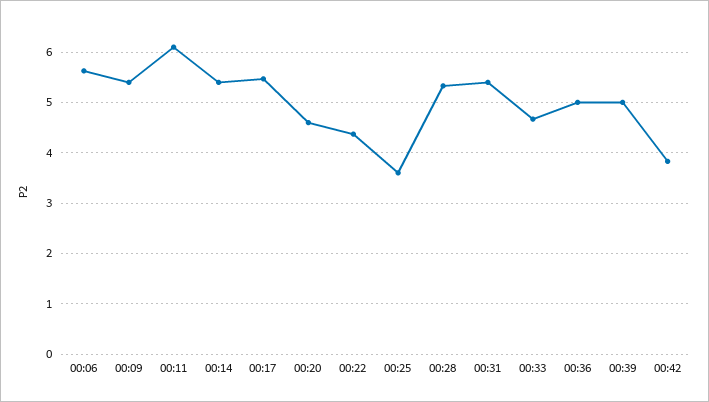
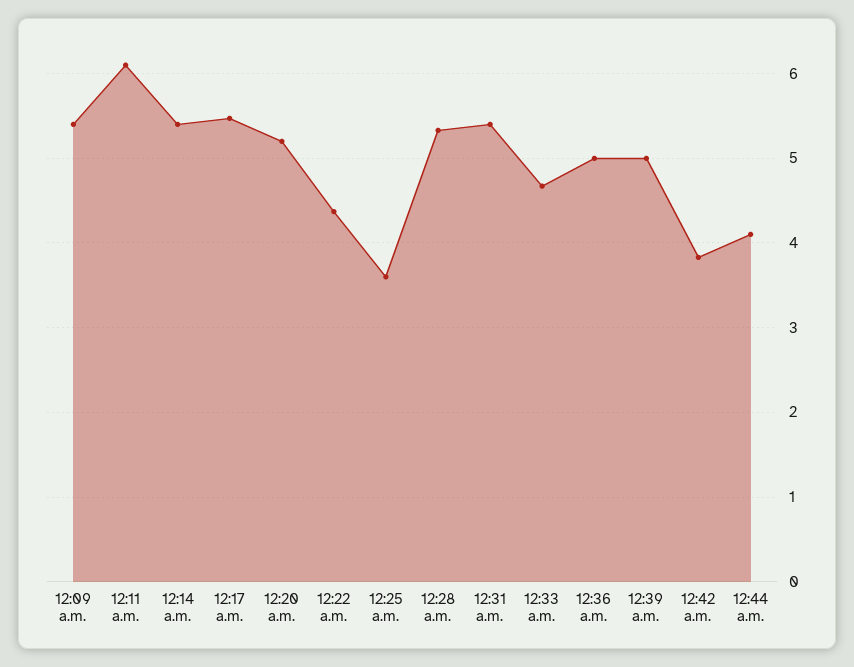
00:06: 5.6 -> none
00:20: 4.6 -> 5.2
12:44 a.m.: none -> 4.1

